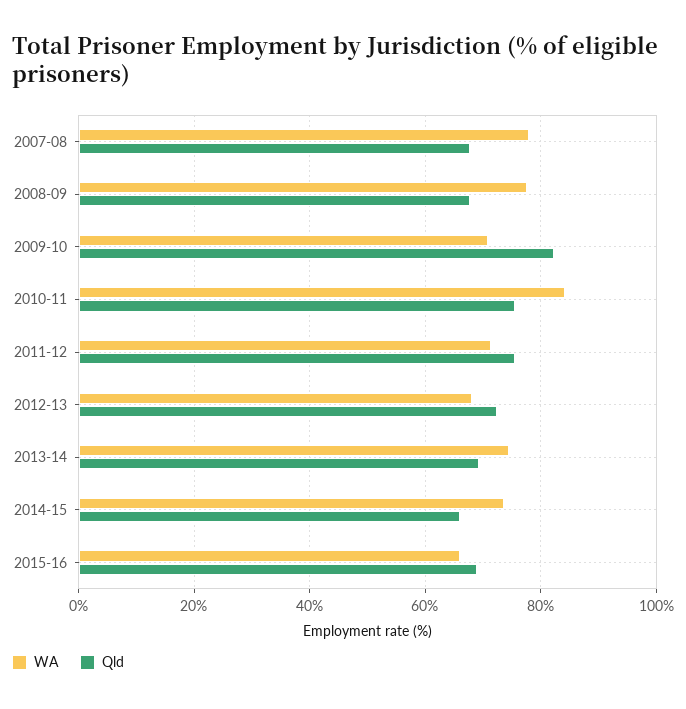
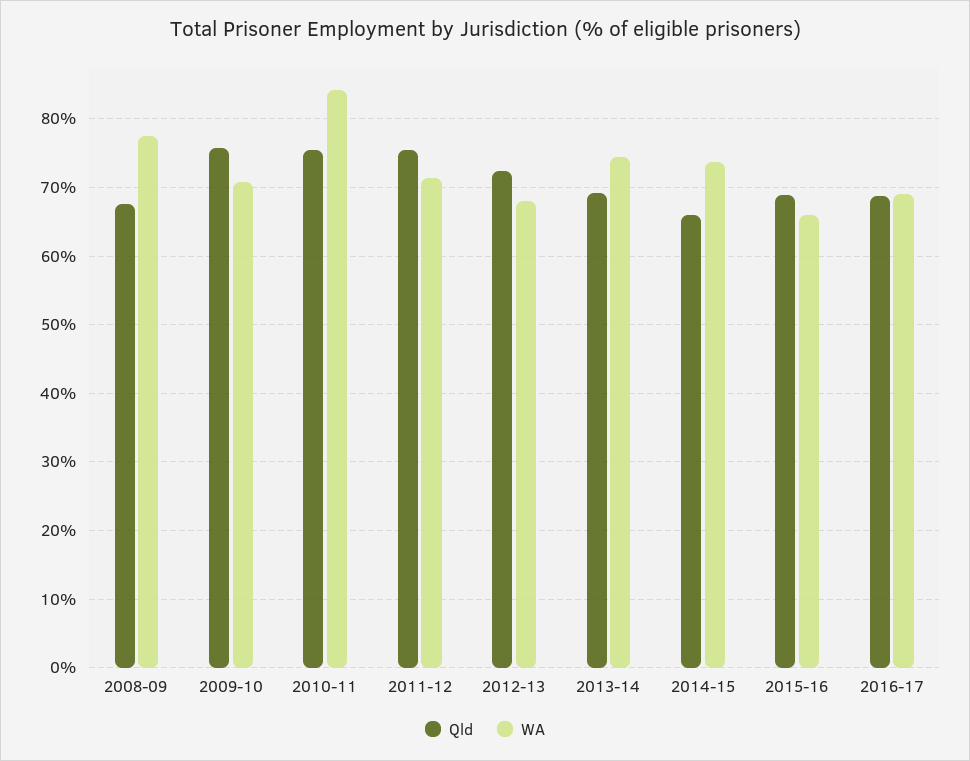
WA, 2007-08: 78 -> none
Qld, 2007-08: 68 -> none
Qld, 2009-10: 82 -> 76
Qld, 2016-17: none -> 69
WA, 2016-17: none -> 69

